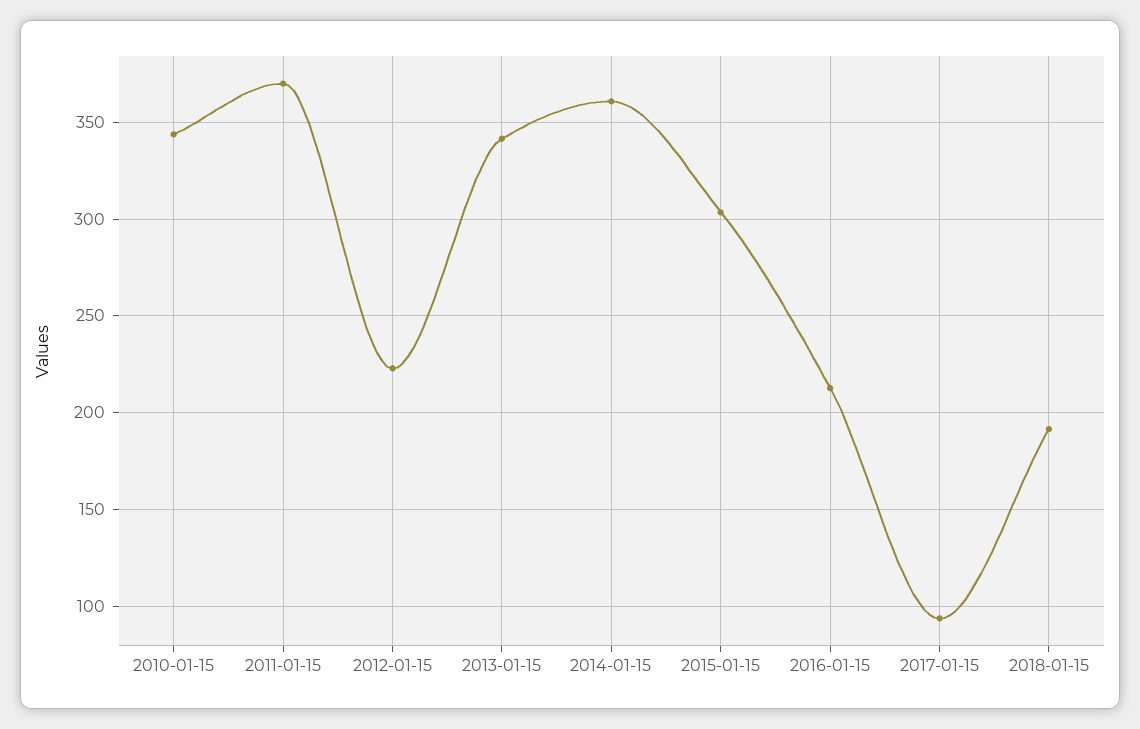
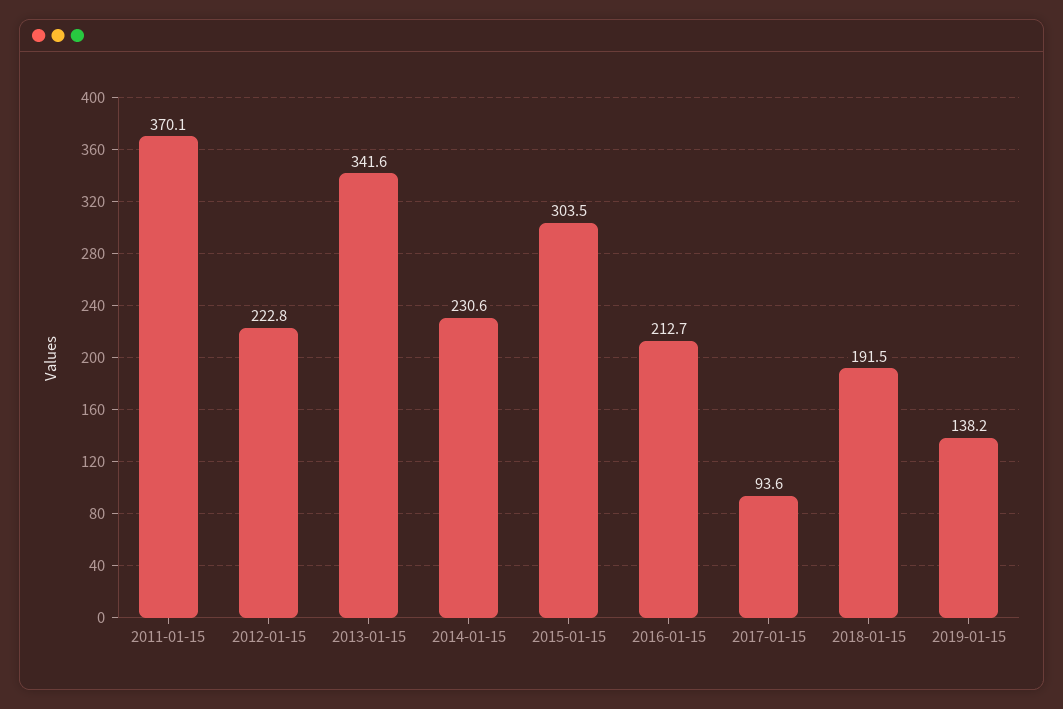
2010-01-15: 345 -> none
2014-01-15: 360 -> 230.6
2019-01-15: none -> 138.2

